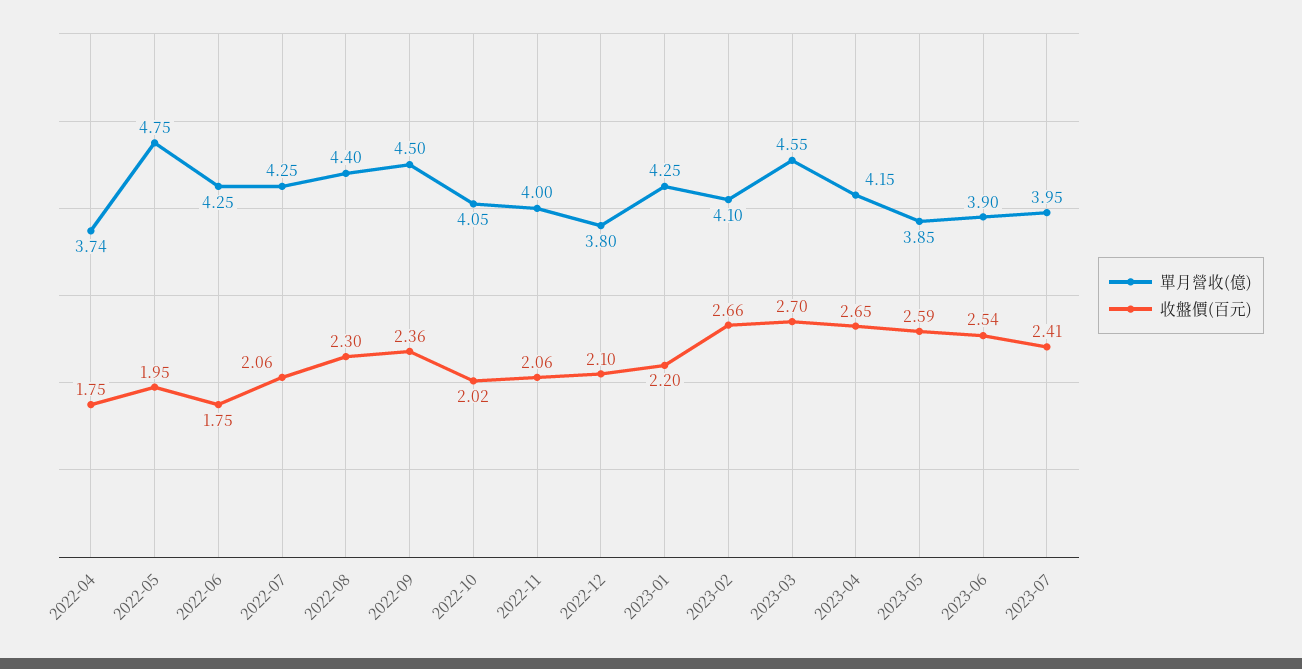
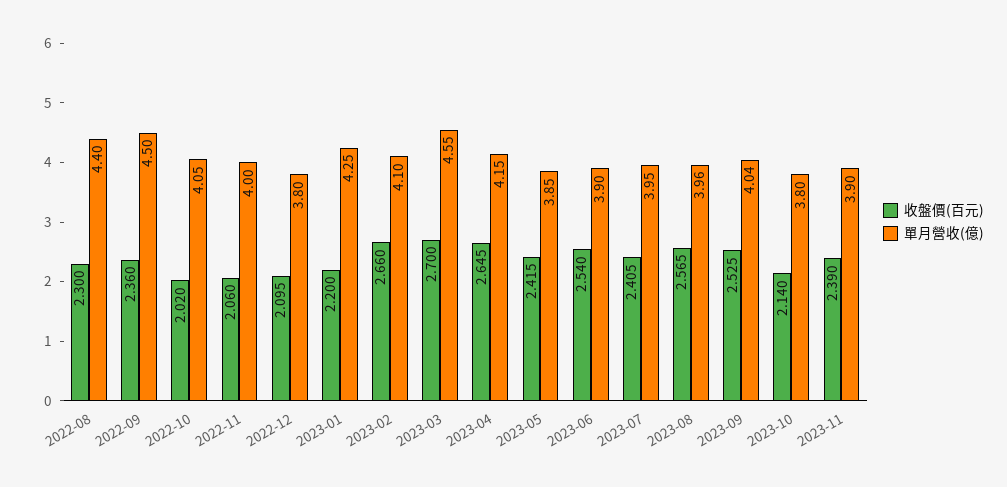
單月營收(億), 2022-04: 3.74 -> none
收盤價(百元), 2022-04: 1.75 -> none
單月營收(億), 2022-05: 4.75 -> none
收盤價(百元), 2022-05: 1.95 -> none
單月營收(億), 2022-06: 4.25 -> none
收盤價(百元), 2022-06: 1.75 -> none
單月營收(億), 2022-07: 4.25 -> none
收盤價(百元), 2022-07: 2.06 -> none
收盤價(百元), 2023-05: 2.59 -> 2.415
收盤價(百元), 2023-08: none -> 2.565
單月營收(億), 2023-08: none -> 3.96
收盤價(百元), 2023-09: none -> 2.525
單月營收(億), 2023-09: none -> 4.04
收盤價(百元), 2023-10: none -> 2.14
單月營收(億), 2023-10: none -> 3.8
收盤價(百元), 2023-11: none -> 2.39
單月營收(億), 2023-11: none -> 3.9

